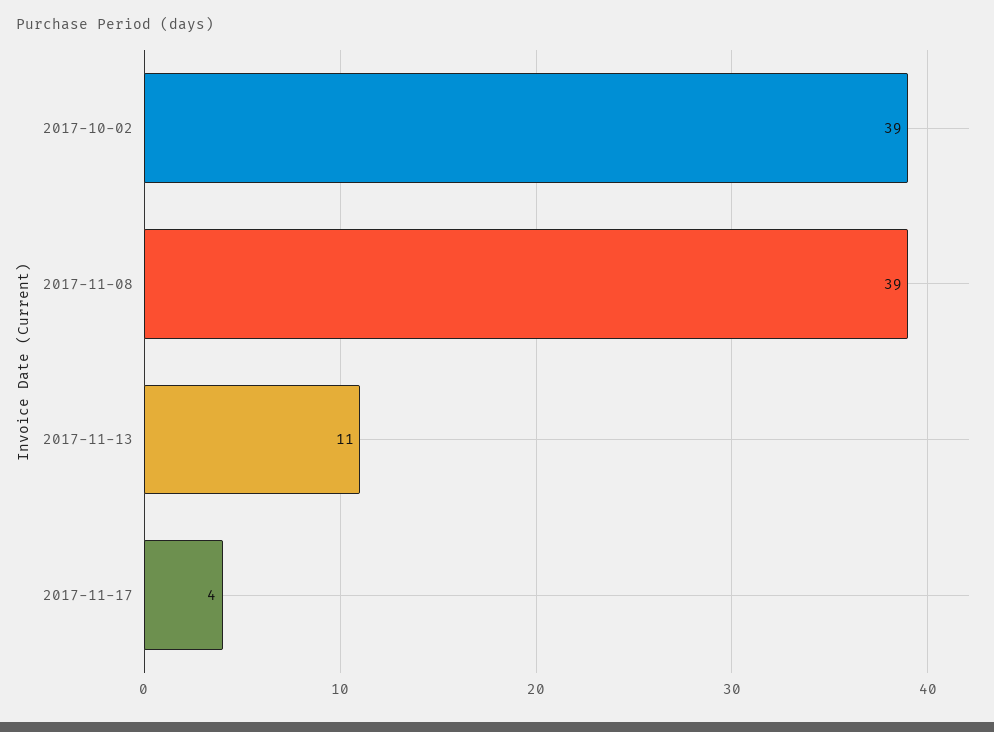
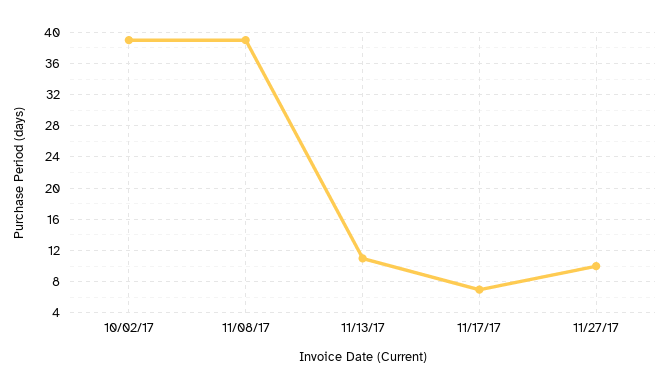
2017-11-17: 4 -> 7
11/27/17: none -> 10

